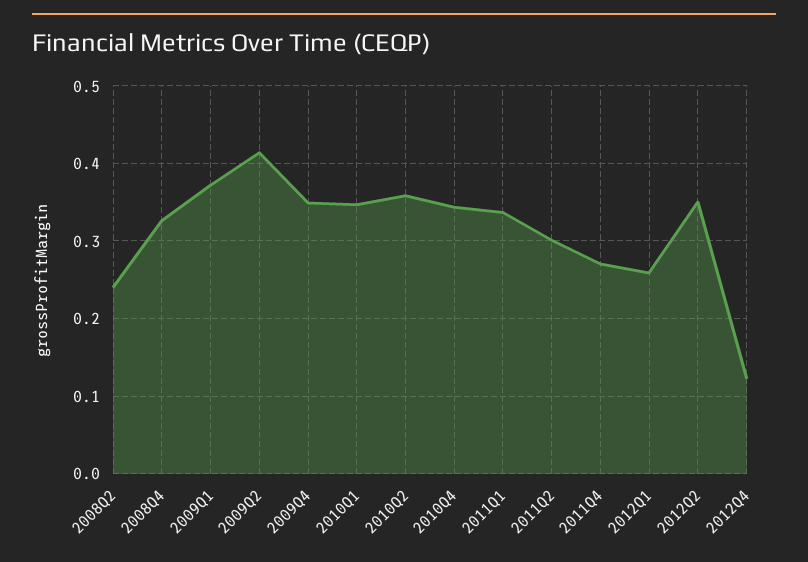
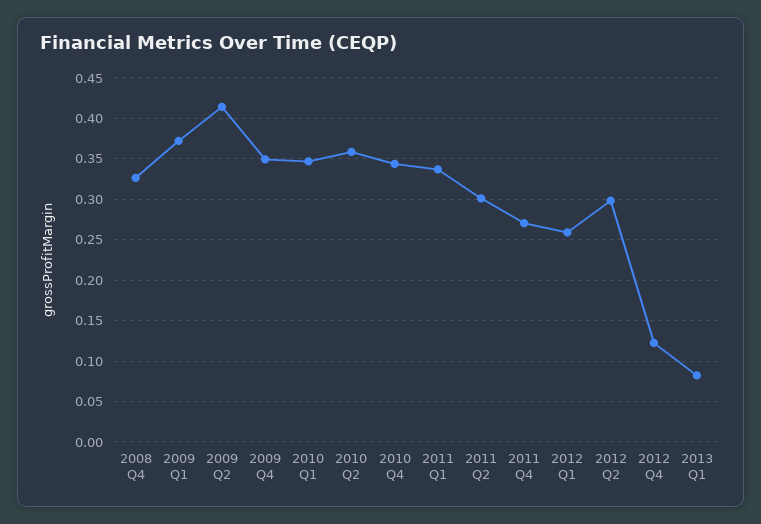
2008Q2: 0.24 -> none
2012Q2: 0.35 -> 0.3
2013 Q1: none -> 0.08

